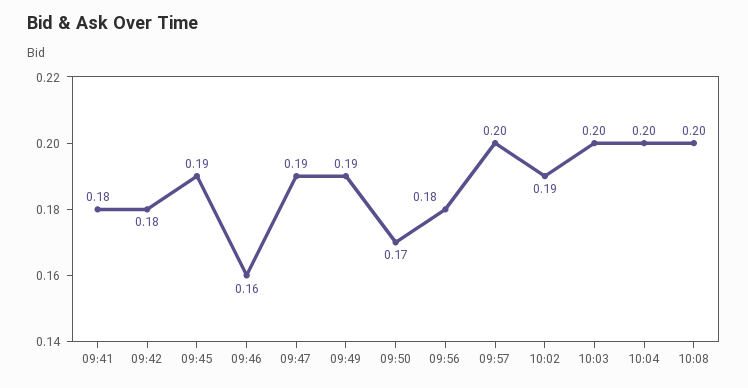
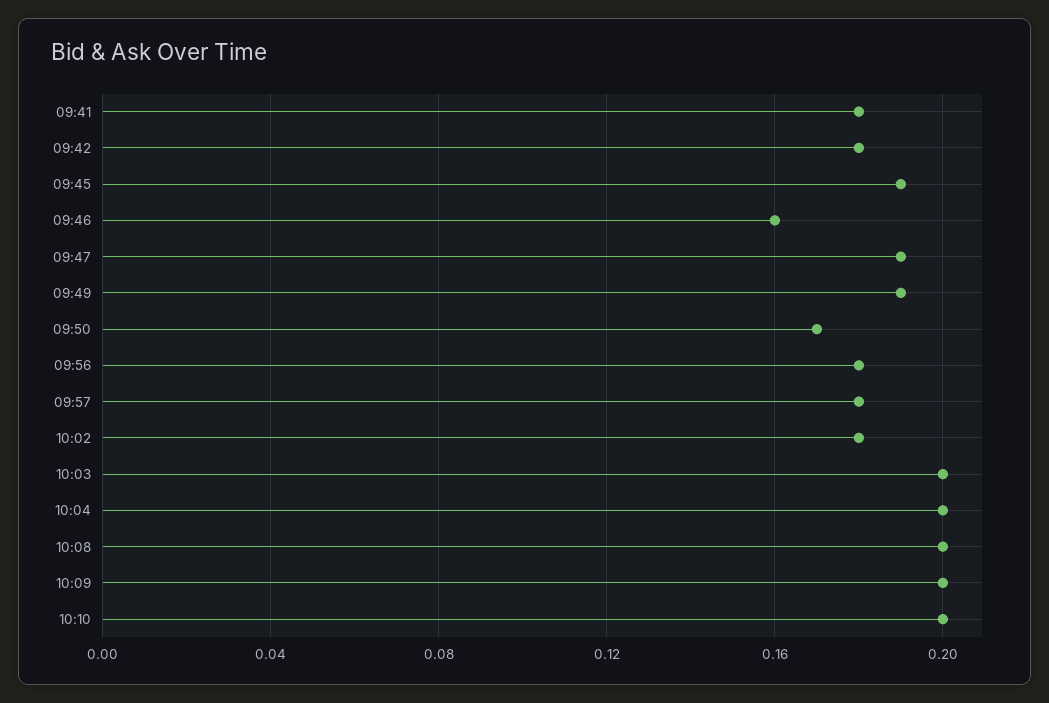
09:57: 0.2 -> 0.18
10:02: 0.19 -> 0.18
10:09: none -> 0.2
10:10: none -> 0.2

